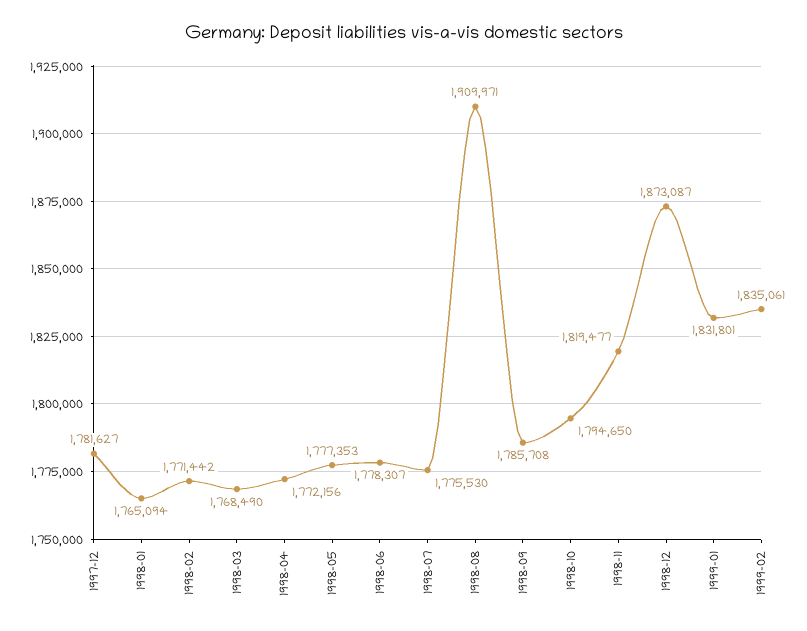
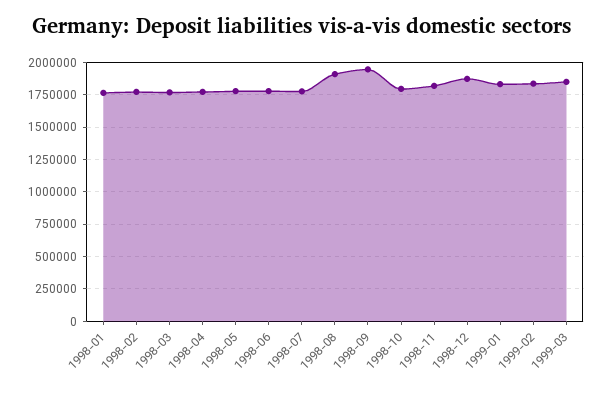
1997-12: 1781627 -> none
1998-09: 1785708 -> 1950000
1999-03: none -> 1850000

